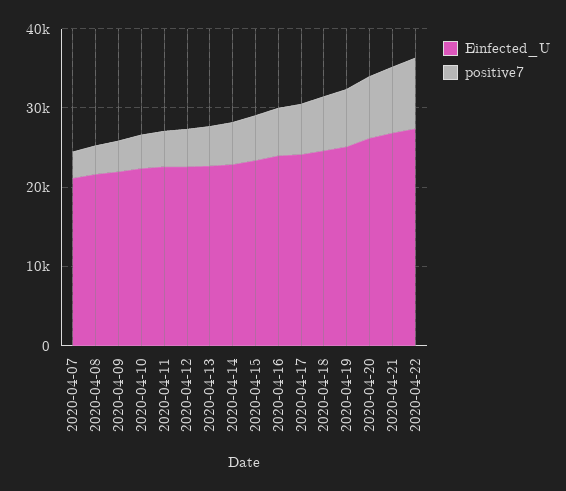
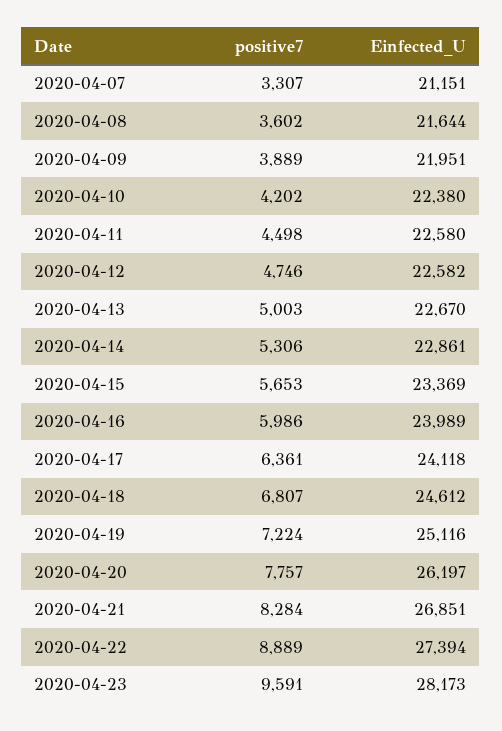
positive7, 2020-04-23: none -> 9591
Einfected_U, 2020-04-23: none -> 28173

